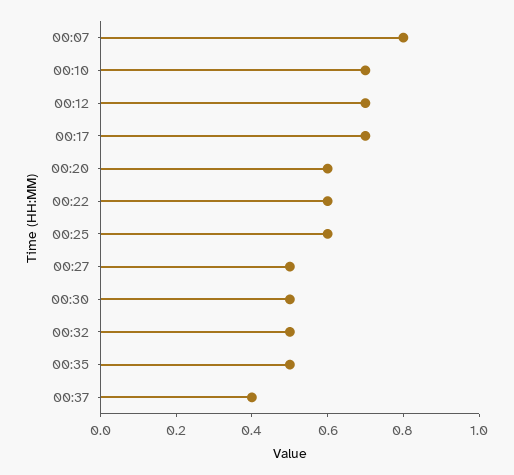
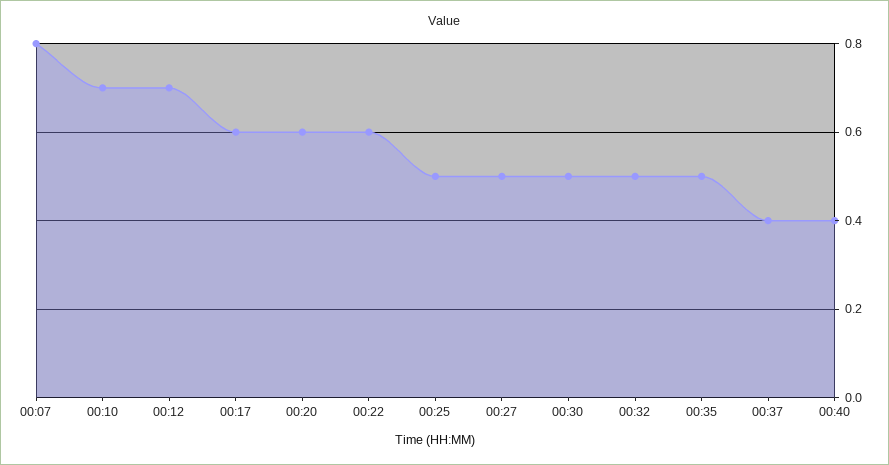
00:17: 0.7 -> 0.6
00:25: 0.6 -> 0.5
00:40: none -> 0.4

